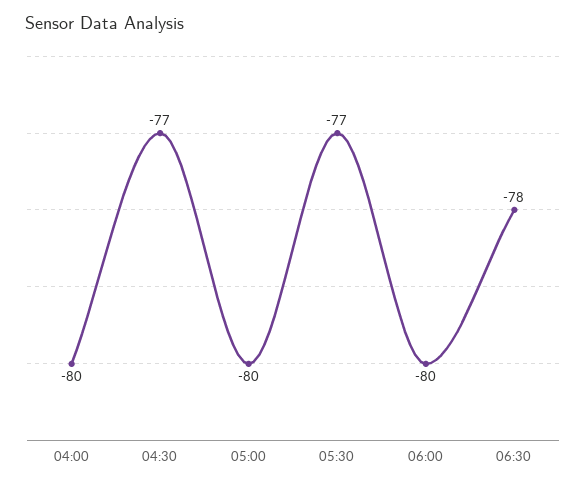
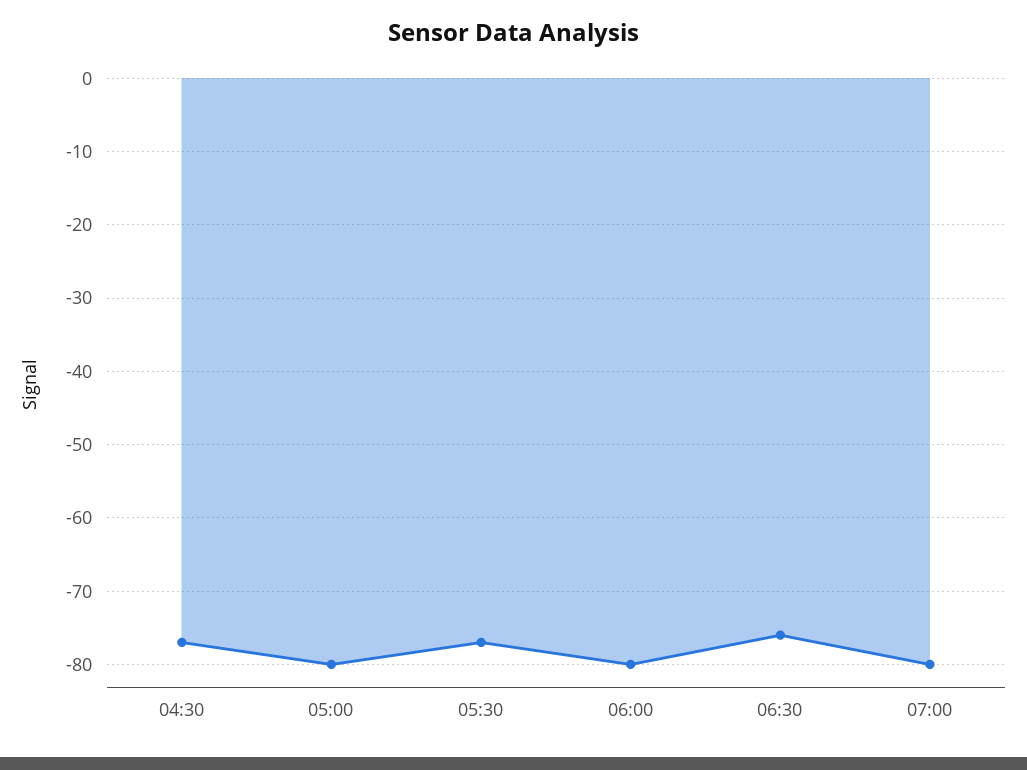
04:00: -80 -> none
06:30: -78 -> -76
07:00: none -> -80

